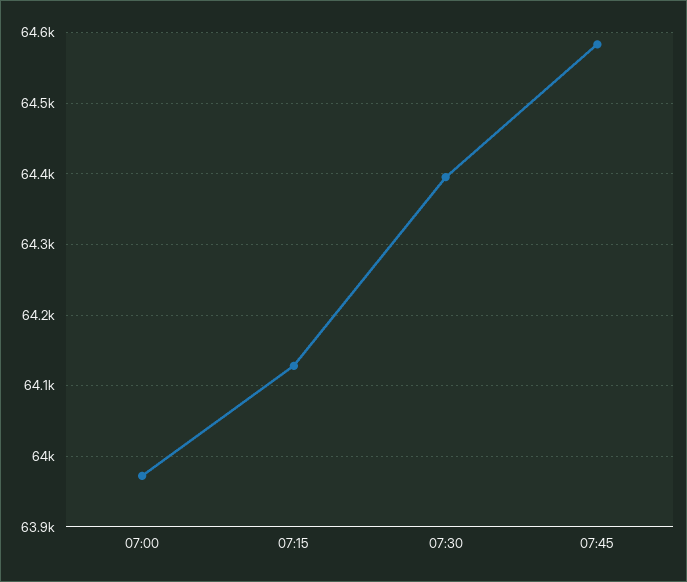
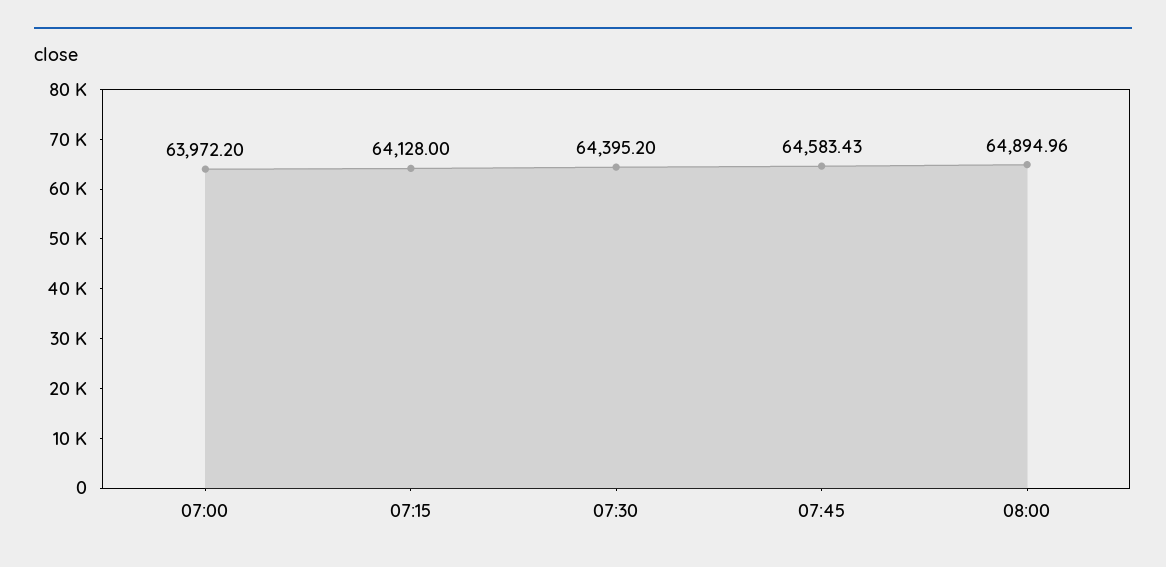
08:00: none -> 64894.96

